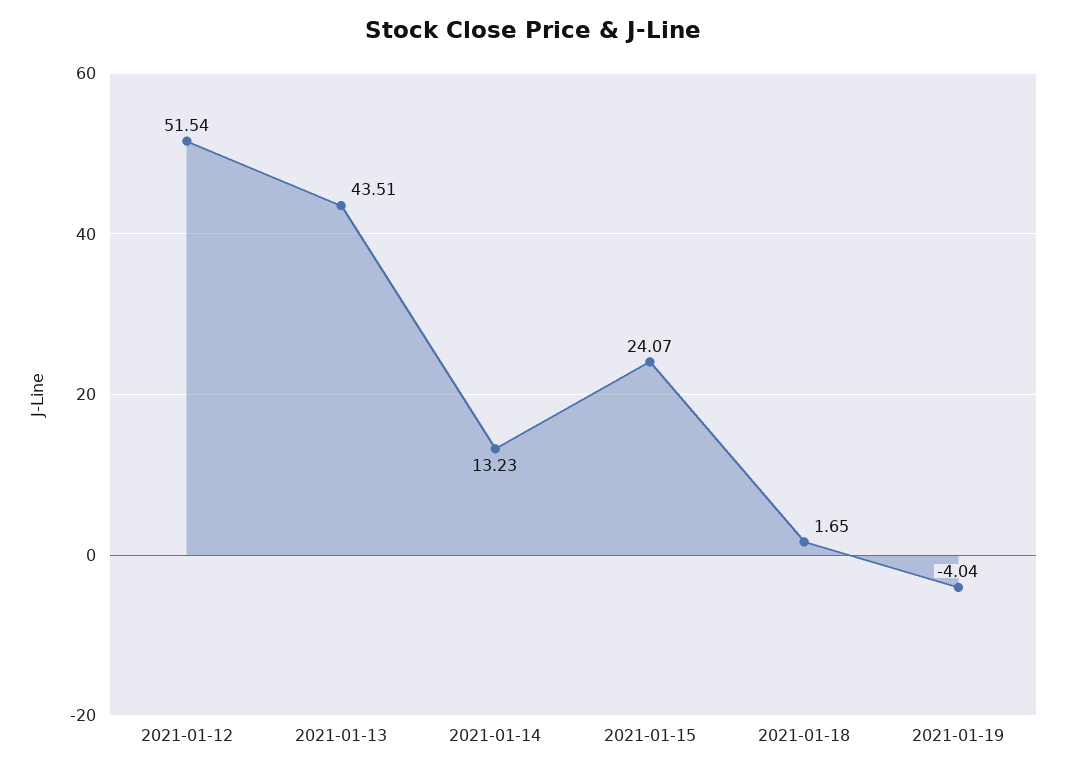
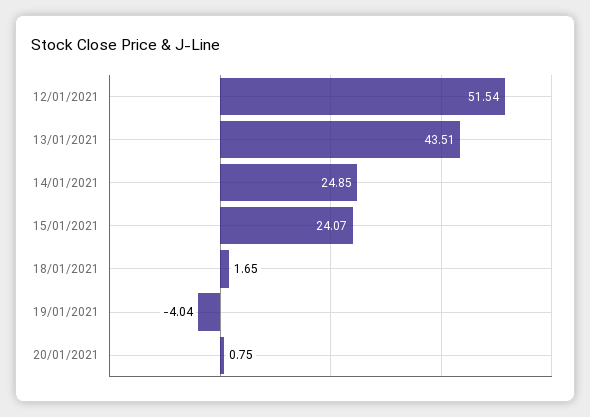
2021-01-14: 13.23 -> 24.85
20/01/2021: none -> 0.75

